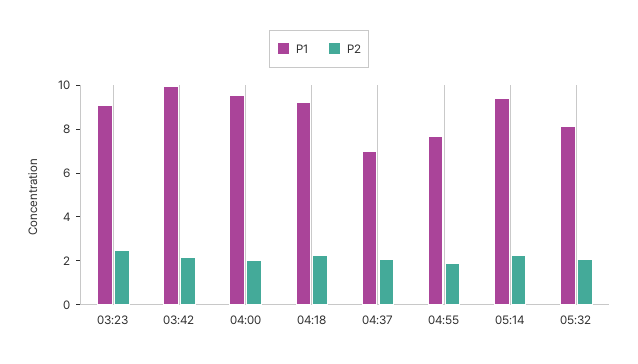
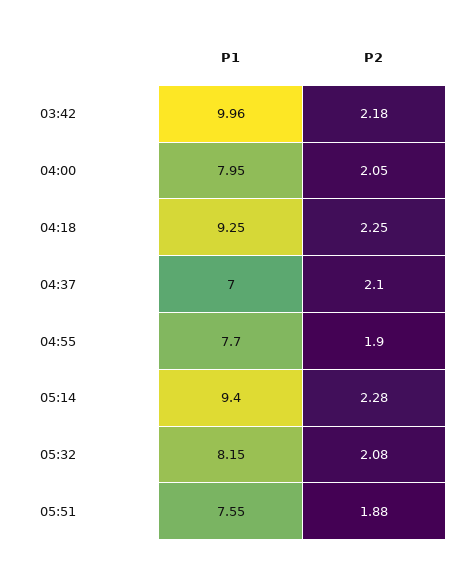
P1, 03:23: 9 -> none
P2, 03:23: 2.5 -> none
P1, 04:00: 9.5 -> 7.95
P1, 05:51: none -> 7.55
P2, 05:51: none -> 1.88

